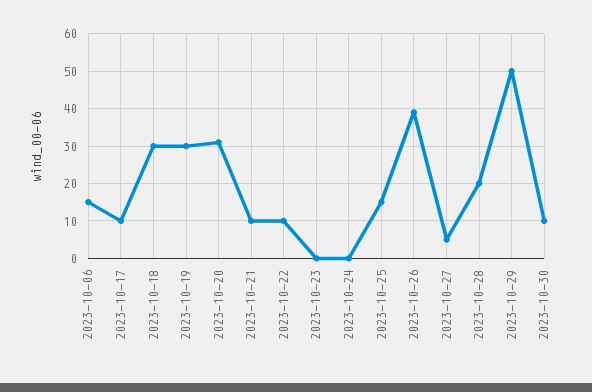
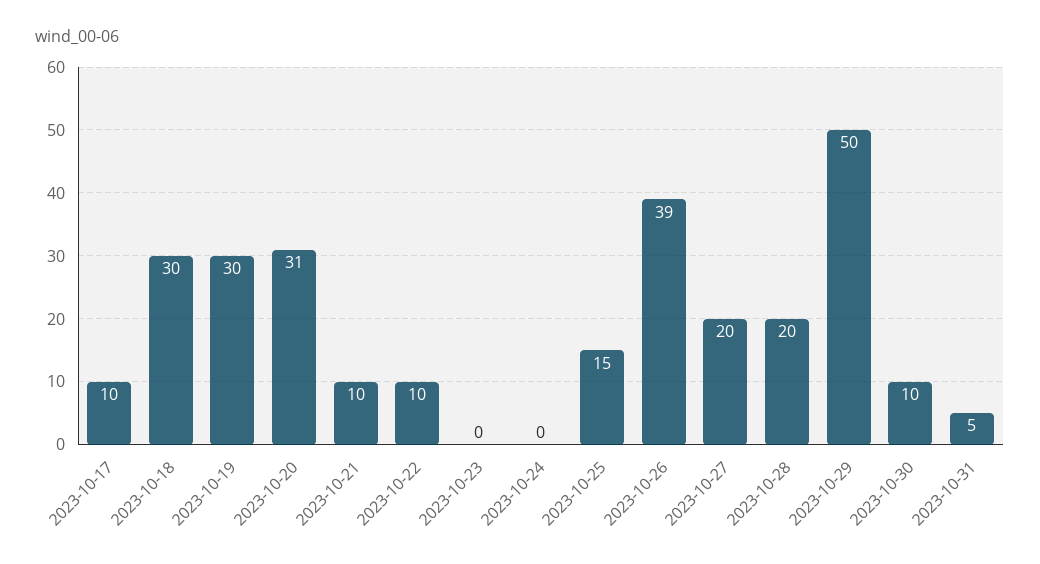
2023-10-06: 15 -> none
2023-10-27: 5 -> 20
2023-10-31: none -> 5

